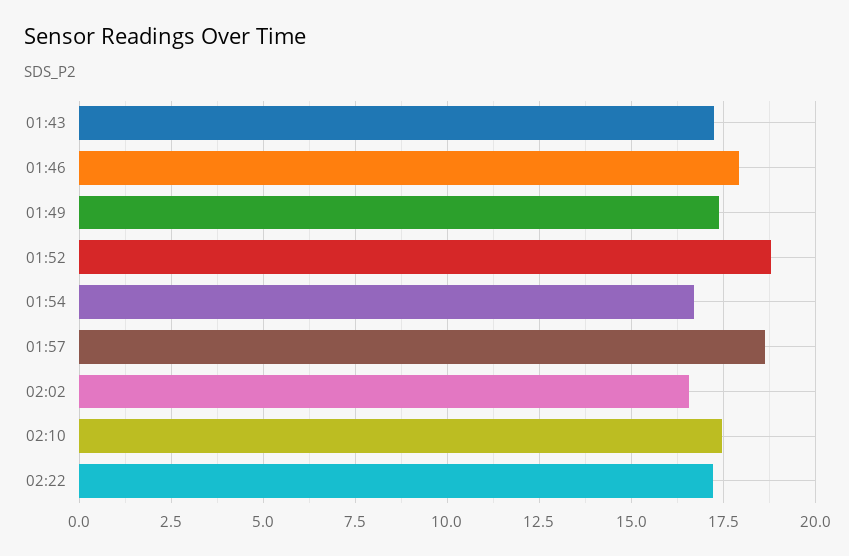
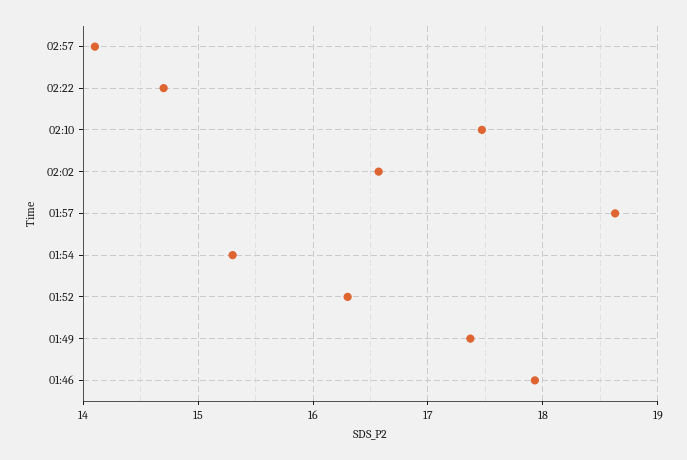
01:43: 17.25 -> none
01:52: 18.75 -> 16.3
01:54: 16.75 -> 15.3
02:22: 17.25 -> 14.7
02:57: none -> 14.1

